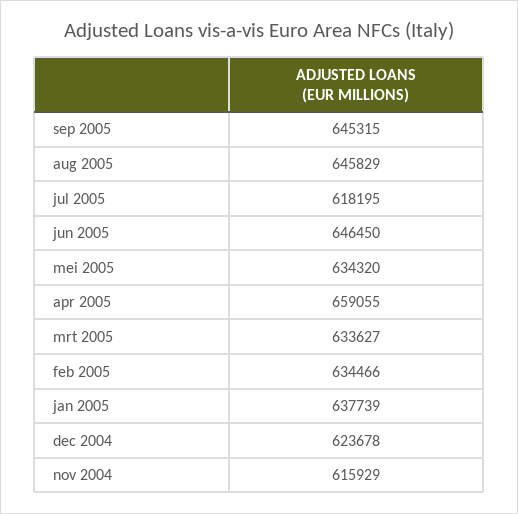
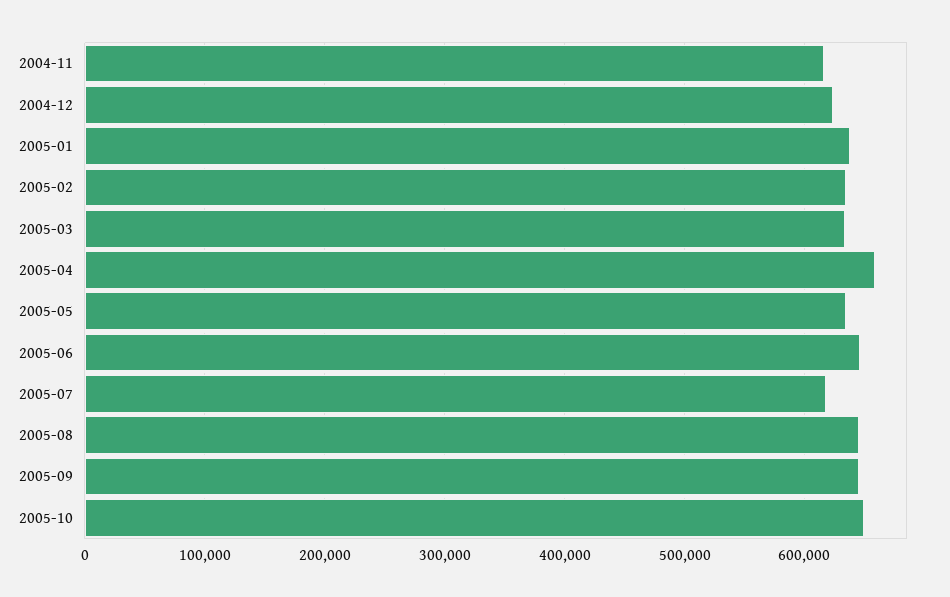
2005-10: none -> 650000

